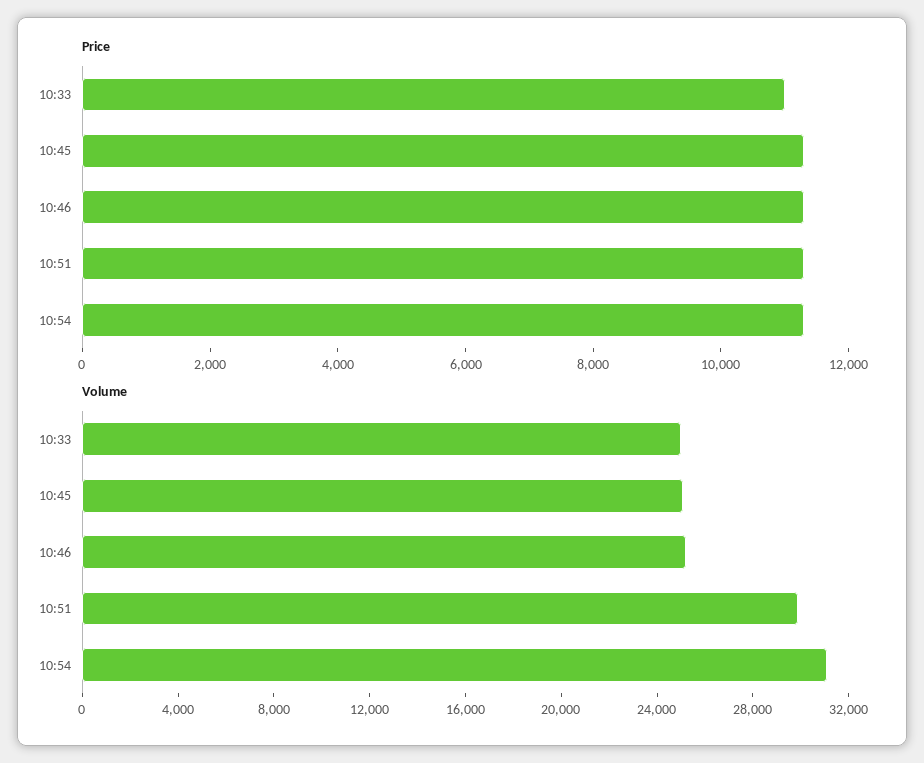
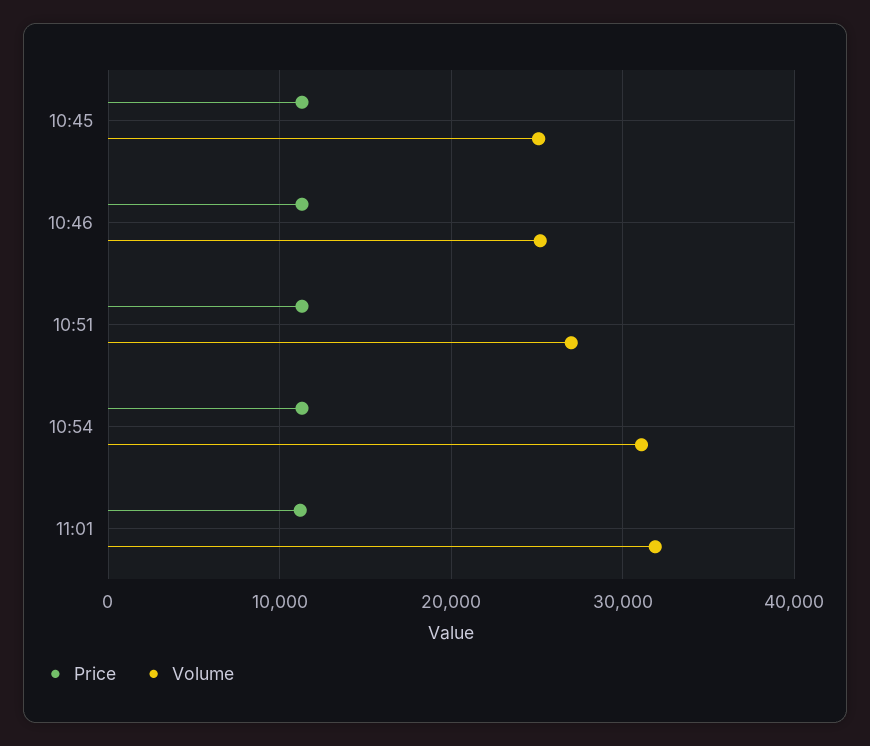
Price, 10:33: 11000 -> none
Volume, 10:33: 25000 -> none
Volume, 10:51: 30000 -> 27000
Price, 11:01: none -> 11000
Volume, 11:01: none -> 32000

